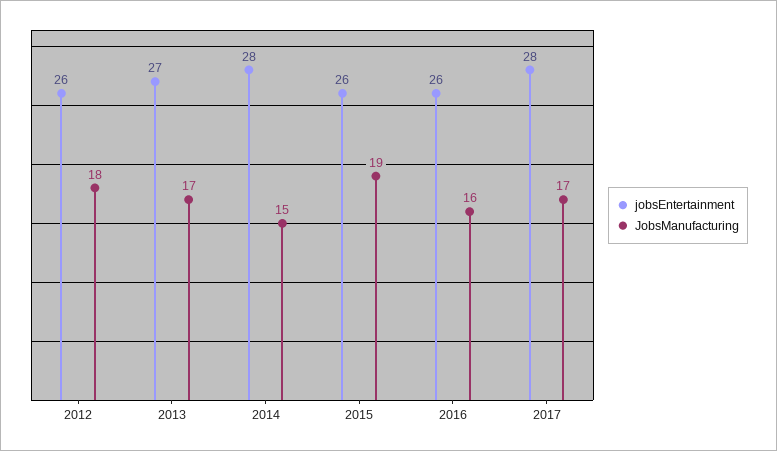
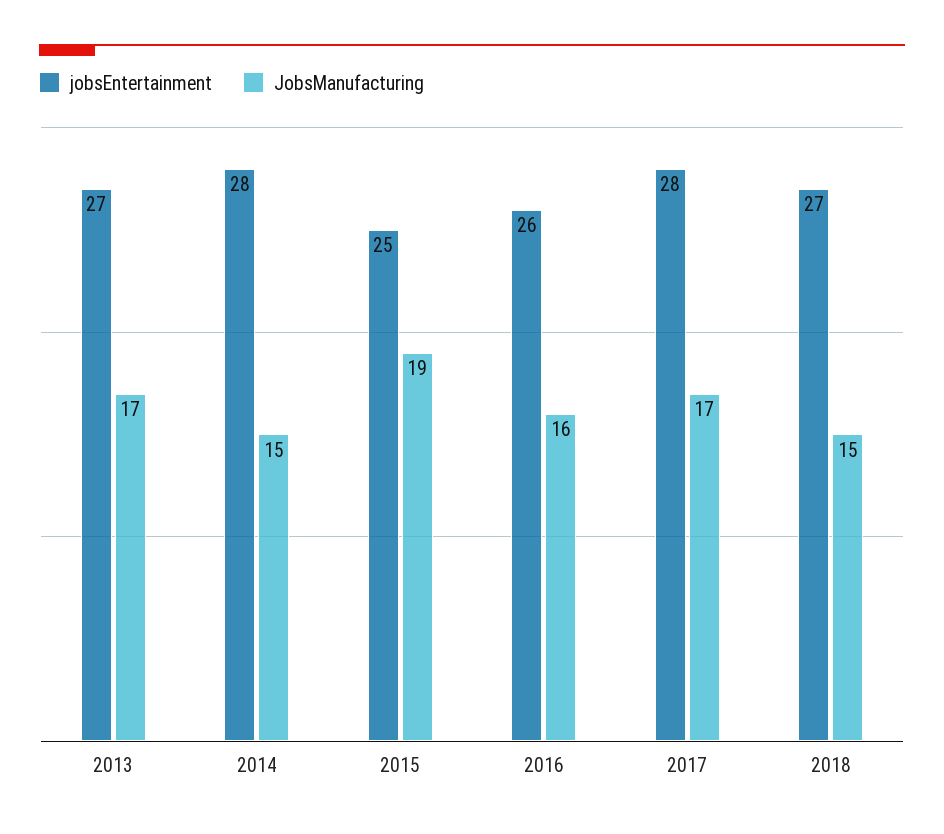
jobsEntertainment, 2012: 26 -> none
JobsManufacturing, 2012: 18 -> none
jobsEntertainment, 2015: 26 -> 25
jobsEntertainment, 2018: none -> 27
JobsManufacturing, 2018: none -> 15

